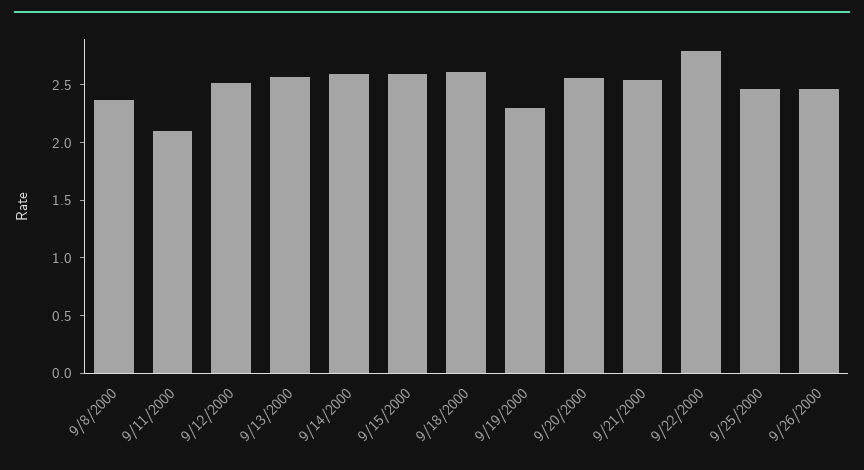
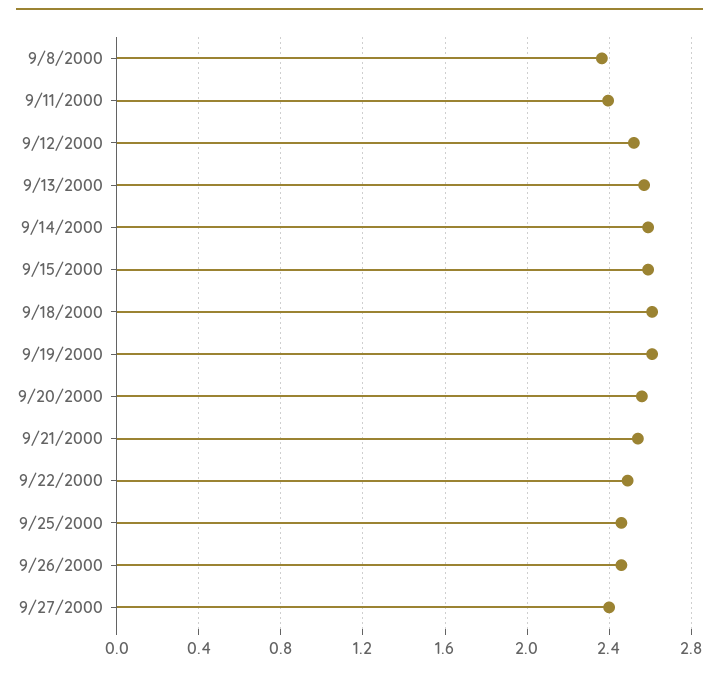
9/11/2000: 2.1 -> 2.4
9/19/2000: 2.3 -> 2.6
9/22/2000: 2.8 -> 2.5
9/27/2000: none -> 2.4

